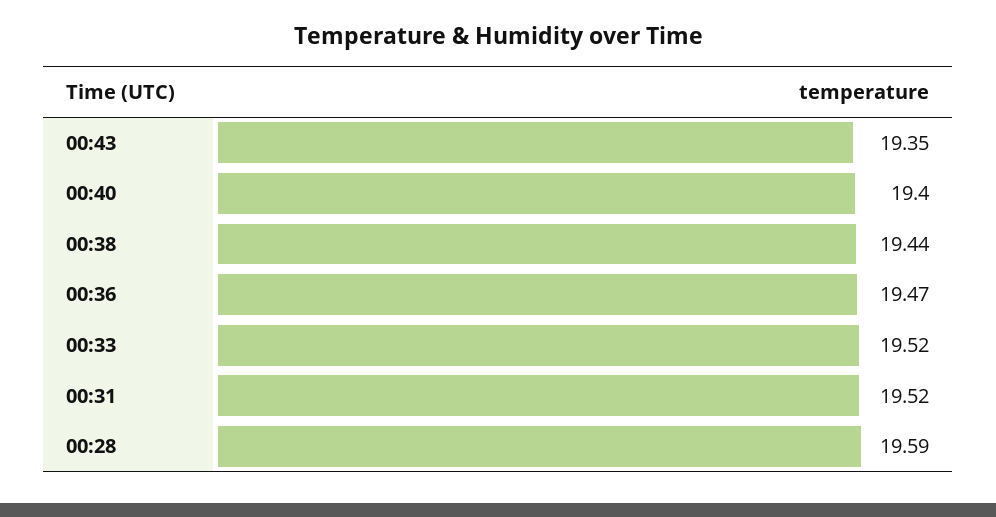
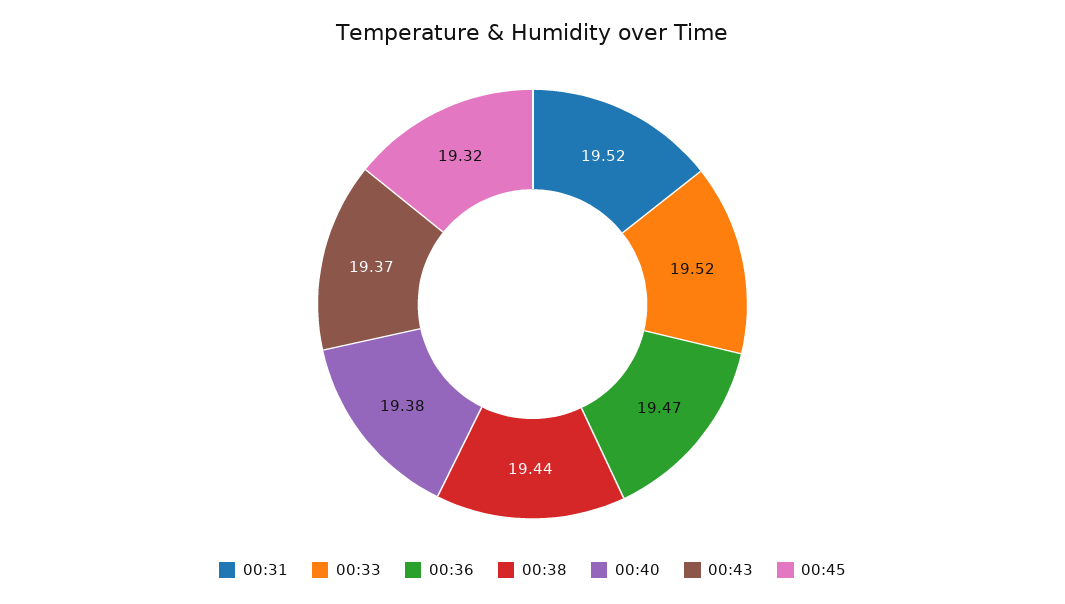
00:43: 19.35 -> 19.37
00:40: 19.4 -> 19.38
00:28: 19.59 -> none
00:45: none -> 19.32

